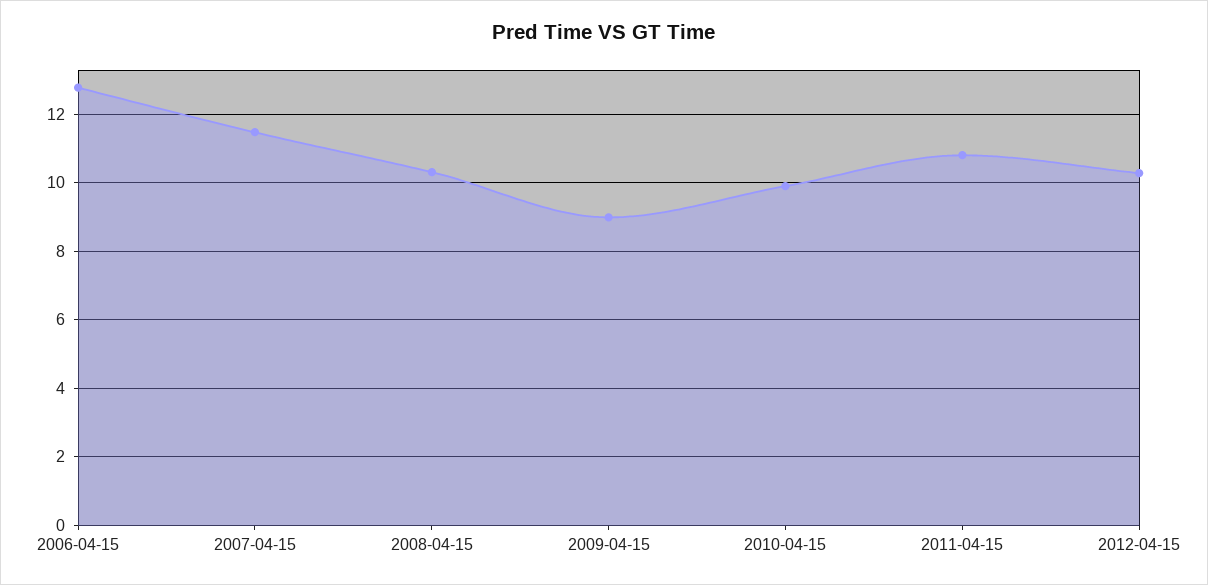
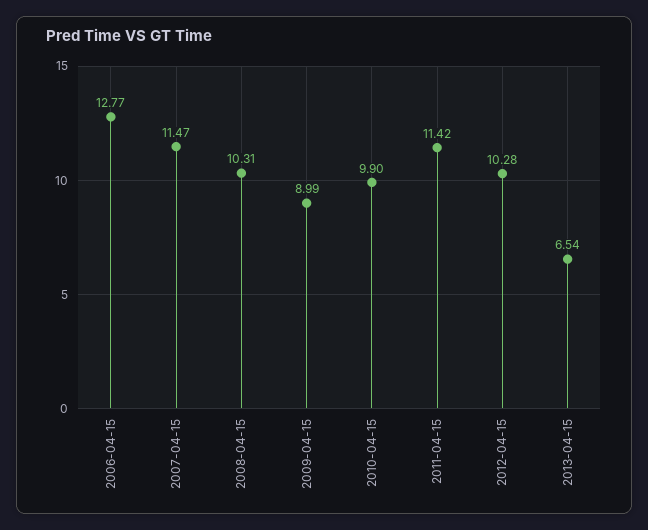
2011-04-15: 10.8 -> 11.42
2013-04-15: none -> 6.54

